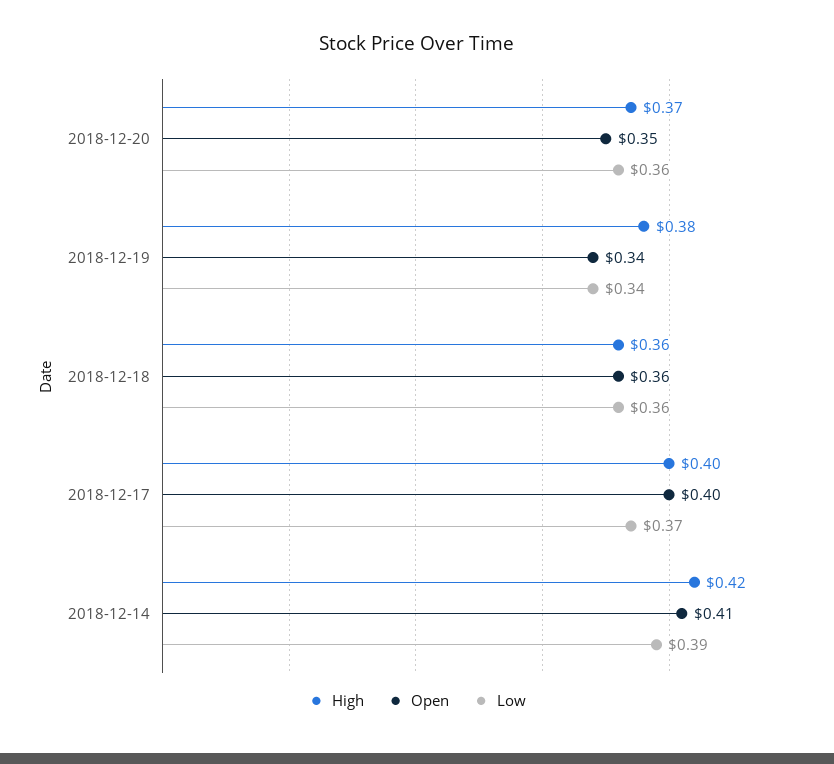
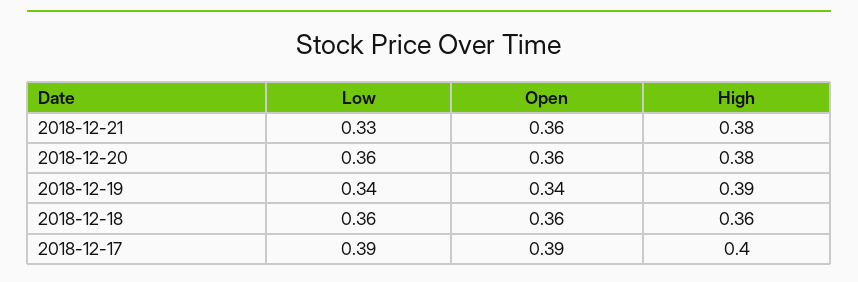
High, 2018-12-20: 0.37 -> 0.38
Open, 2018-12-20: 0.35 -> 0.36
High, 2018-12-19: 0.38 -> 0.39
Open, 2018-12-17: 0.4 -> 0.39
Low, 2018-12-17: 0.37 -> 0.39
High, 2018-12-14: 0.42 -> none
Open, 2018-12-14: 0.41 -> none
Low, 2018-12-14: 0.39 -> none
Low, 2018-12-21: none -> 0.33
Open, 2018-12-21: none -> 0.36
High, 2018-12-21: none -> 0.38

